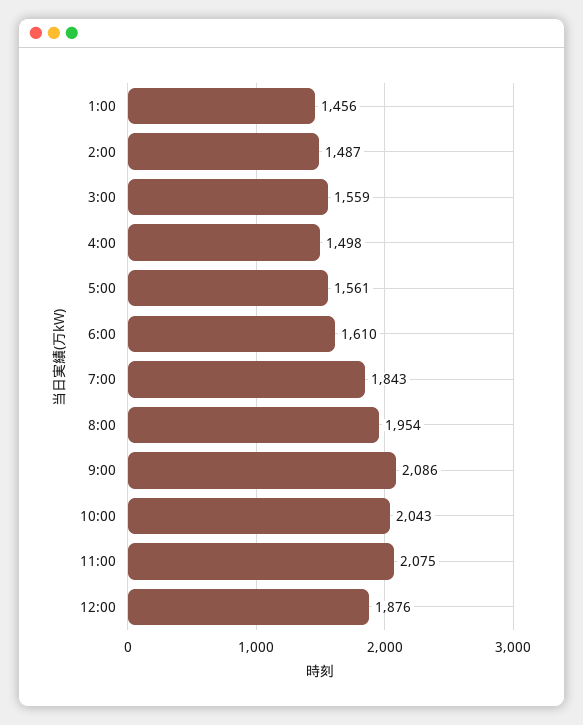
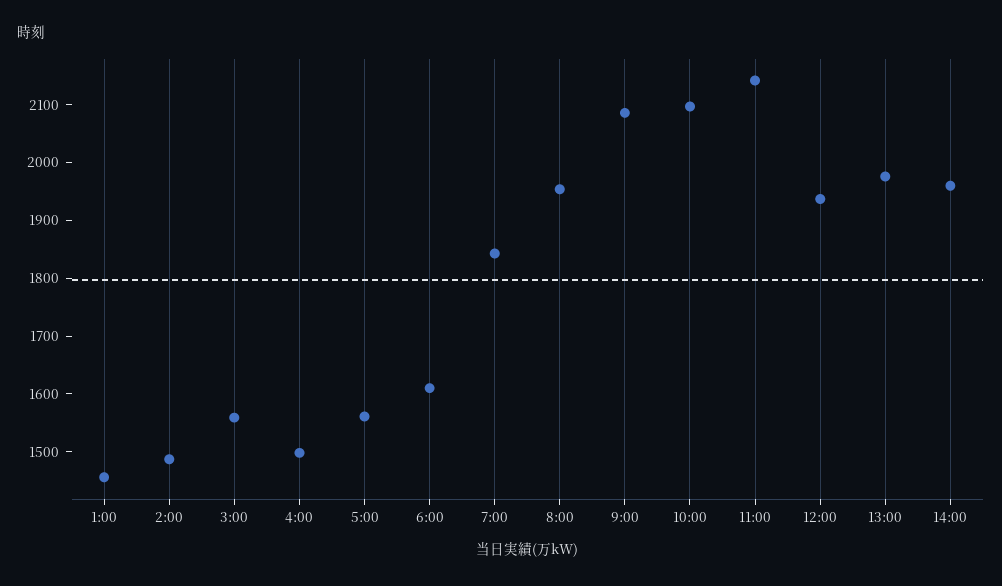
10:00: 2043 -> 2100
11:00: 2075 -> 2140
12:00: 1876 -> 1940
13:00: none -> 1980
14:00: none -> 1960

